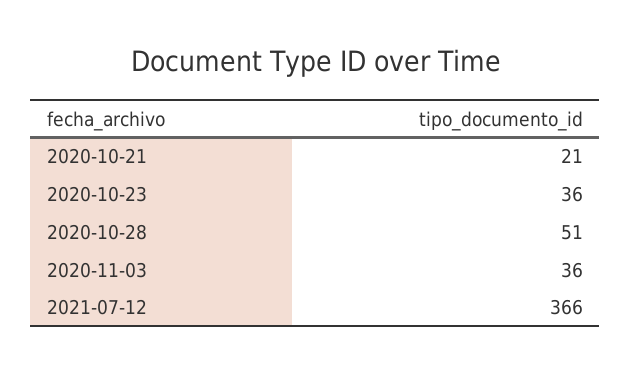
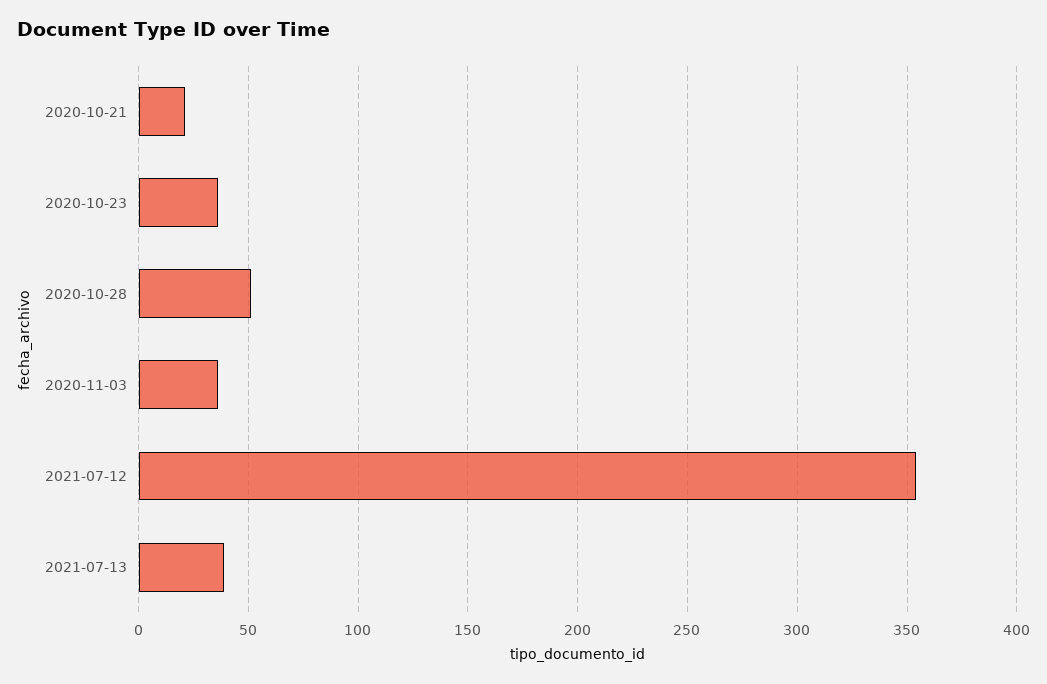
2021-07-12: 366 -> 355
2021-07-13: none -> 40

